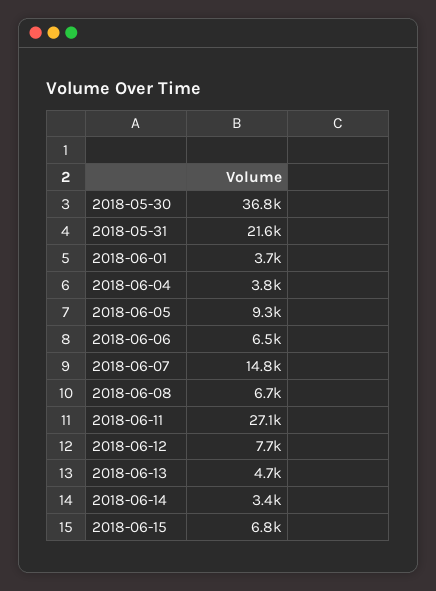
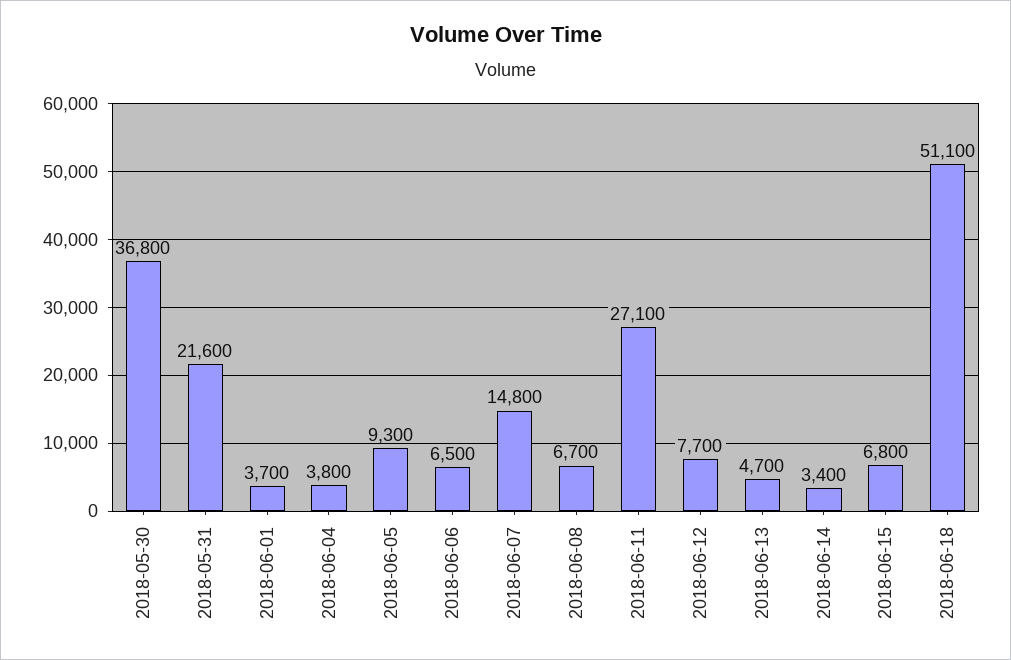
2018-06-18: none -> 51100

